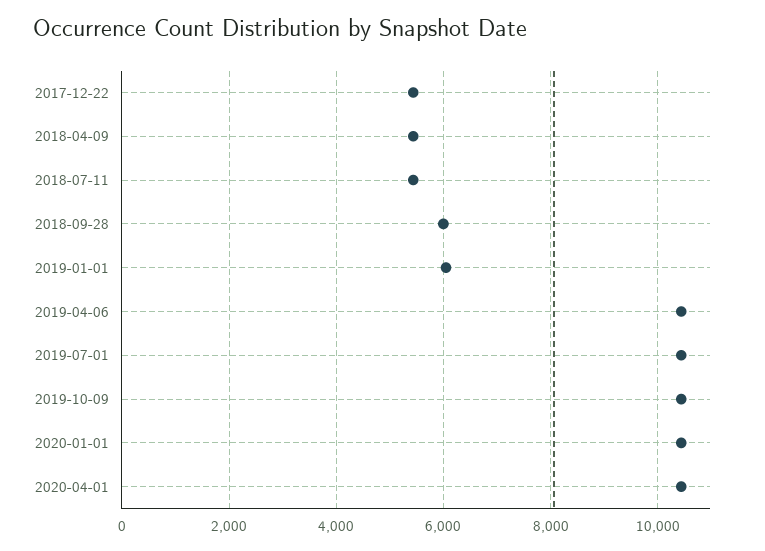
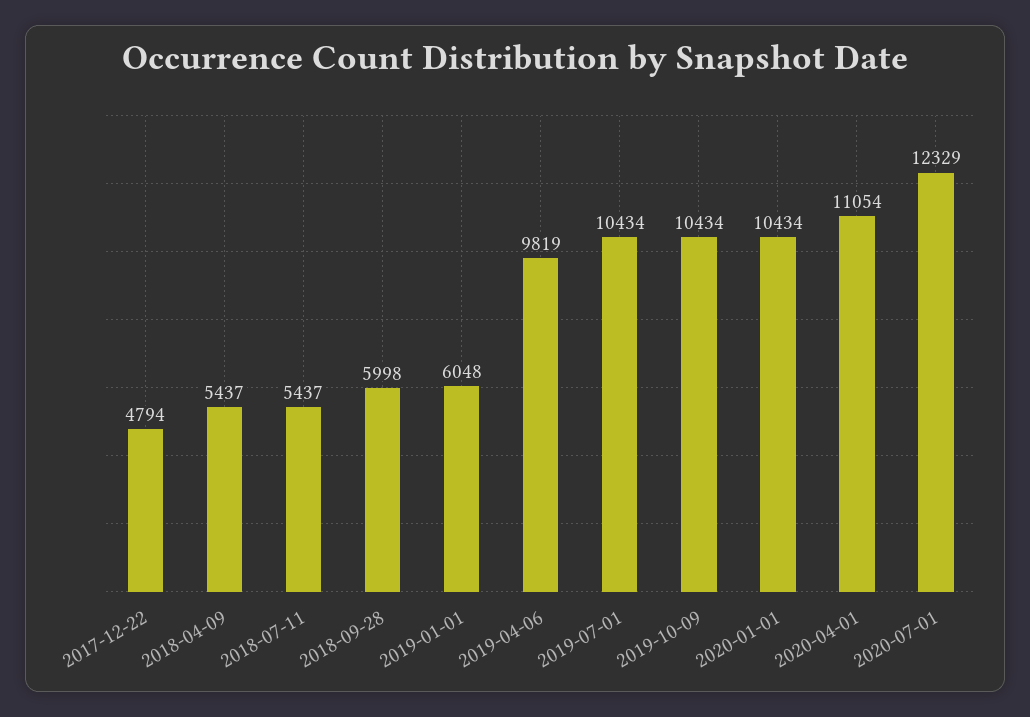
2017-12-22: 5400 -> 4794
2019-04-06: 10400 -> 9819
2020-04-01: 10400 -> 11054
2020-07-01: none -> 12329

